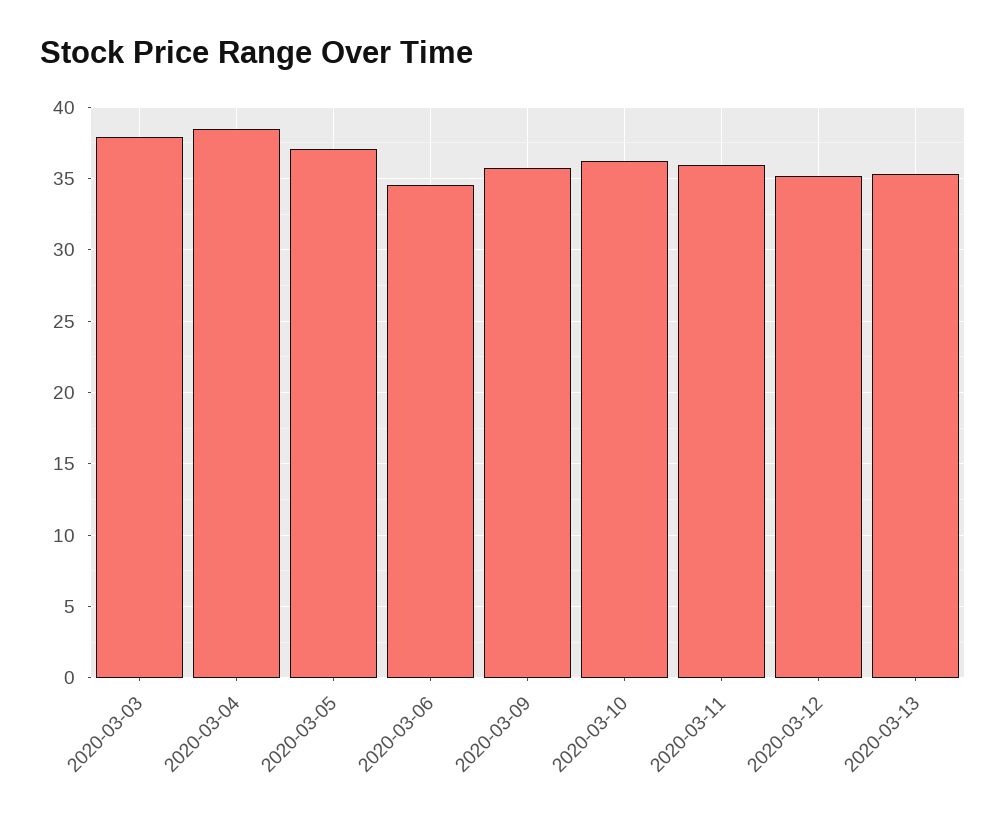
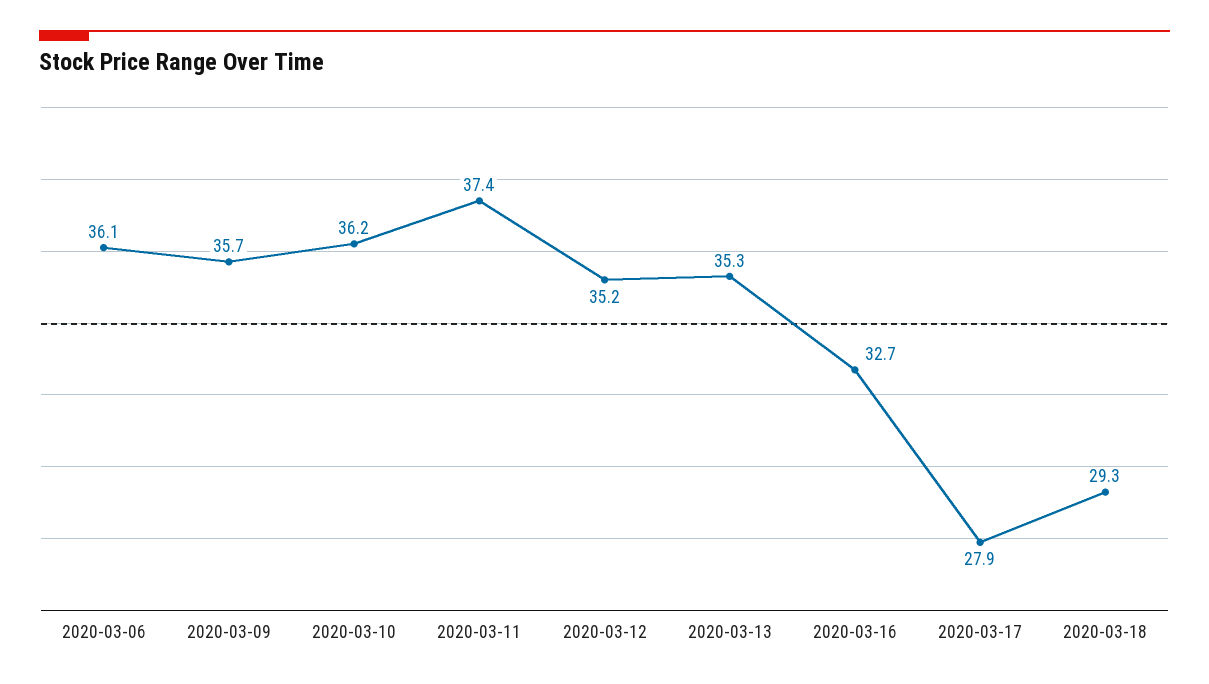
2020-03-03: 38 -> none
2020-03-04: 38.5 -> none
2020-03-05: 37 -> none
2020-03-06: 34.5 -> 36.1
2020-03-11: 36 -> 37.4
2020-03-16: none -> 32.7
2020-03-17: none -> 27.9
2020-03-18: none -> 29.3

